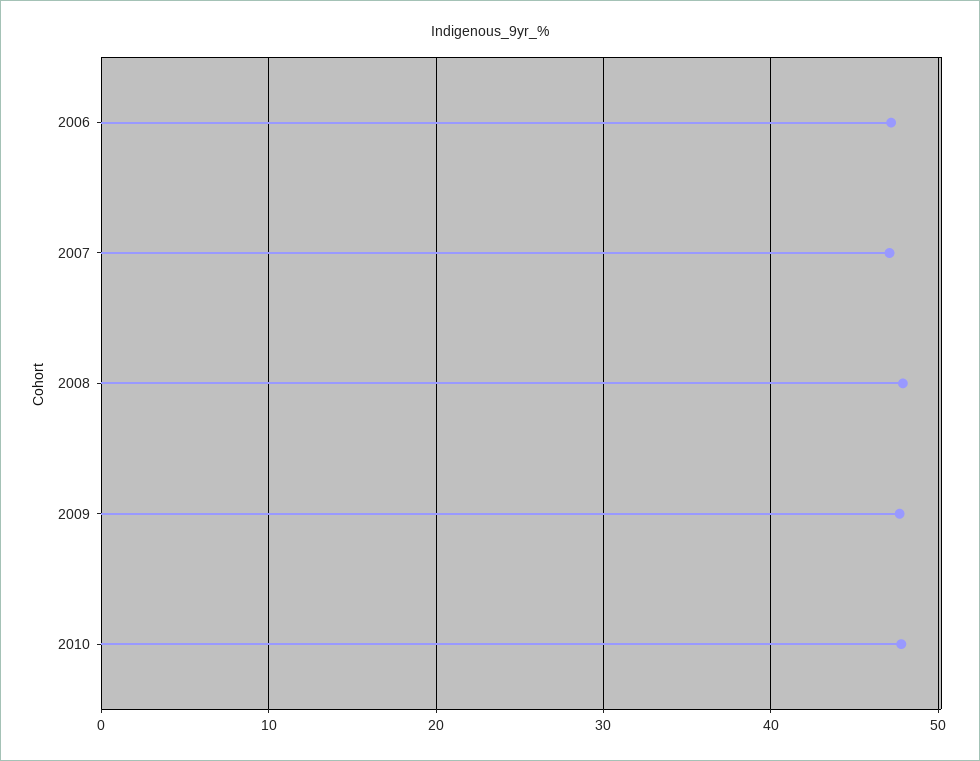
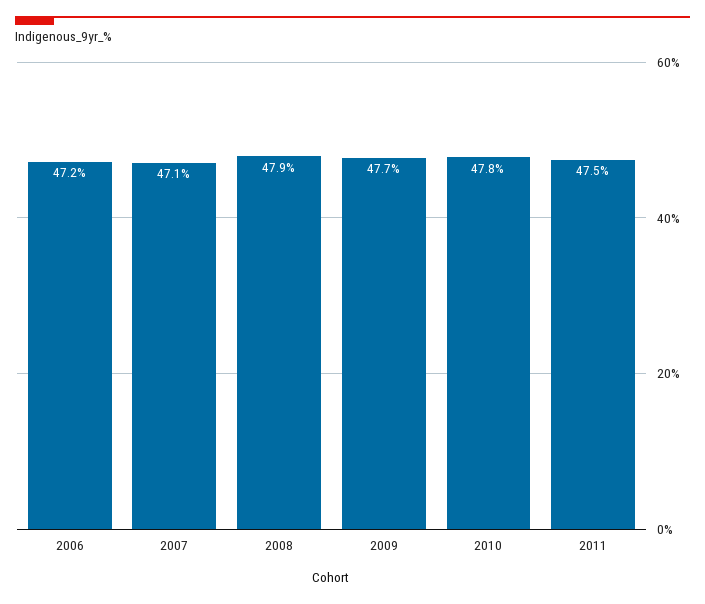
2011: none -> 47.5

